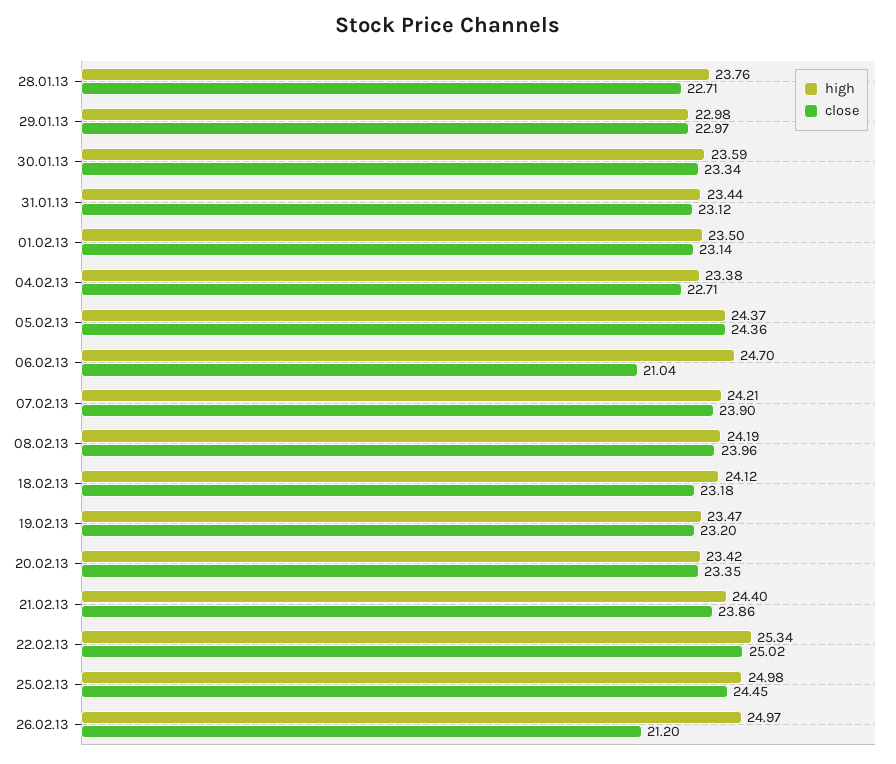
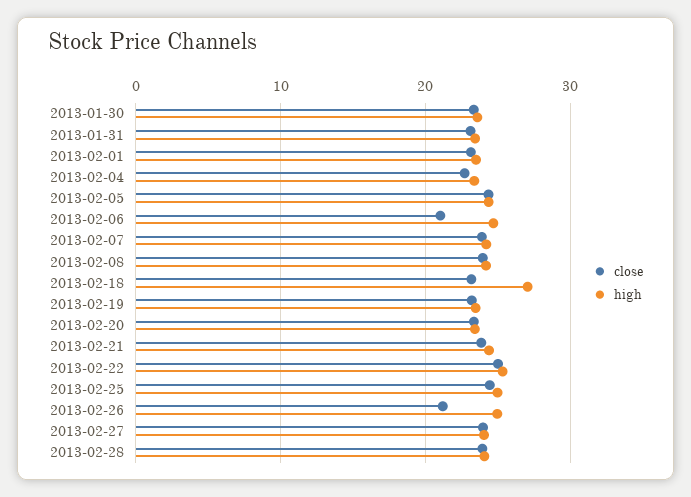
high, 28.01.13: 23.76 -> none
close, 28.01.13: 22.71 -> none
high, 29.01.13: 22.98 -> none
close, 29.01.13: 22.97 -> none
high, 18.02.13: 24.12 -> 27
close, 2013-02-27: none -> 24
high, 2013-02-27: none -> 24
close, 2013-02-28: none -> 24
high, 2013-02-28: none -> 24

